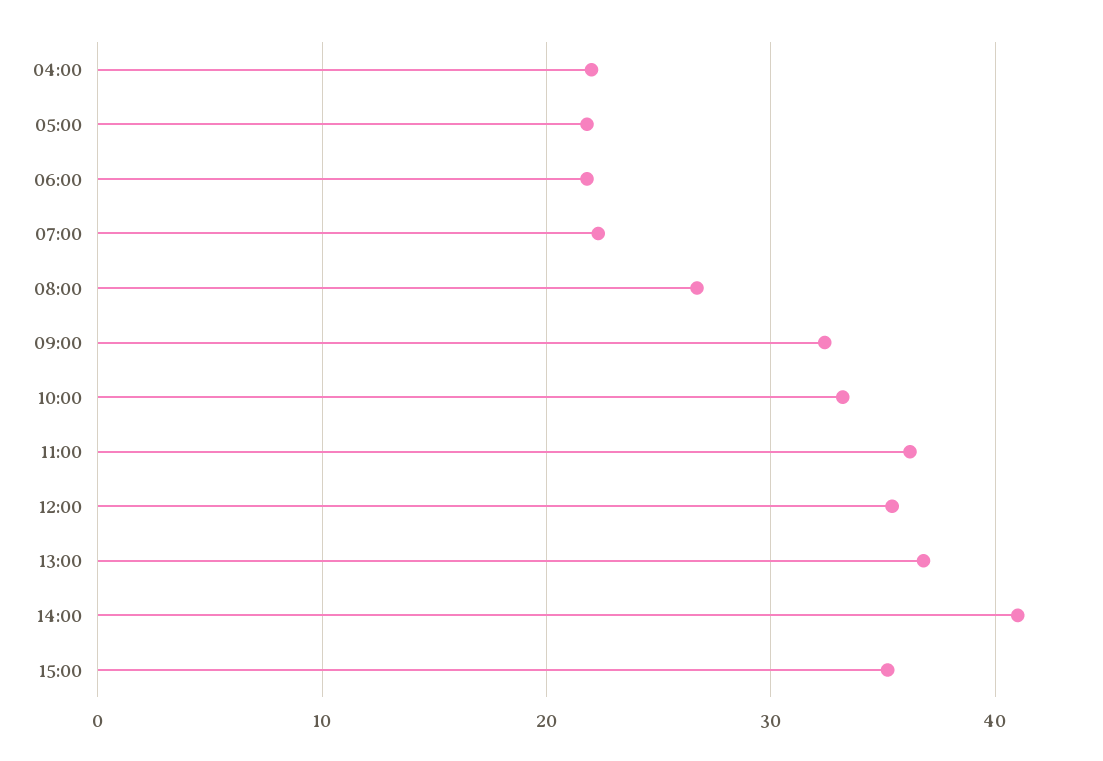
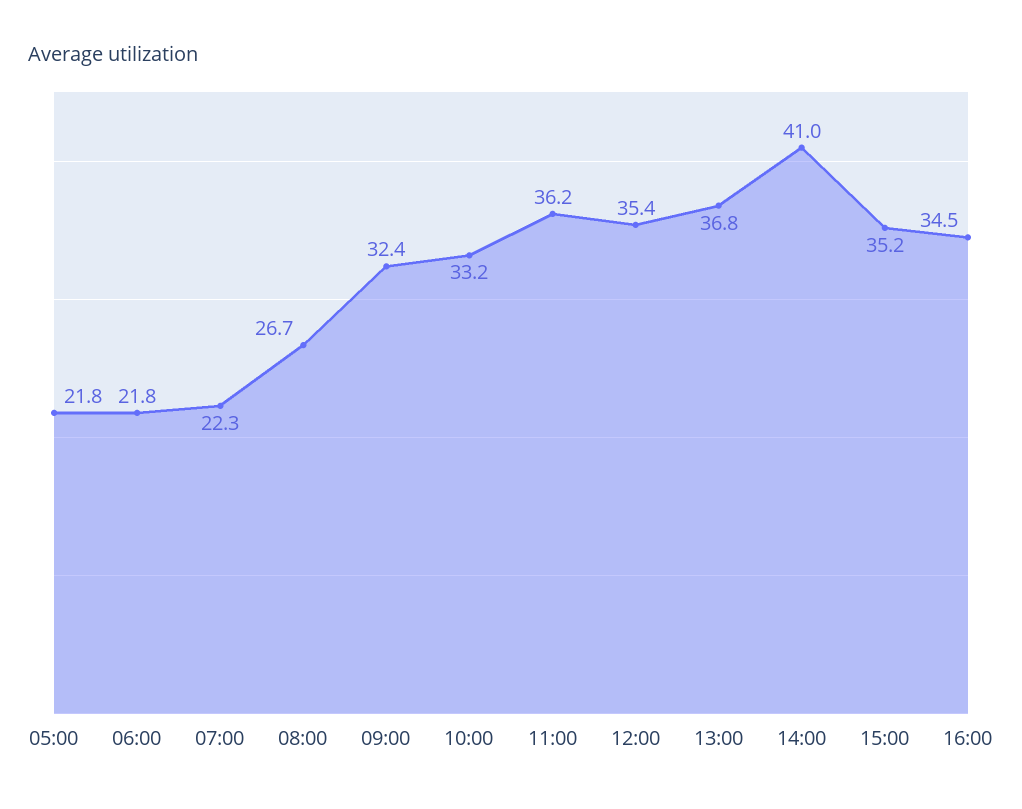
04:00: 22 -> none
16:00: none -> 34.5

